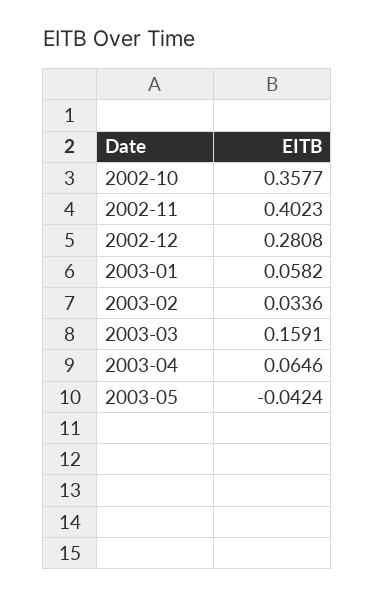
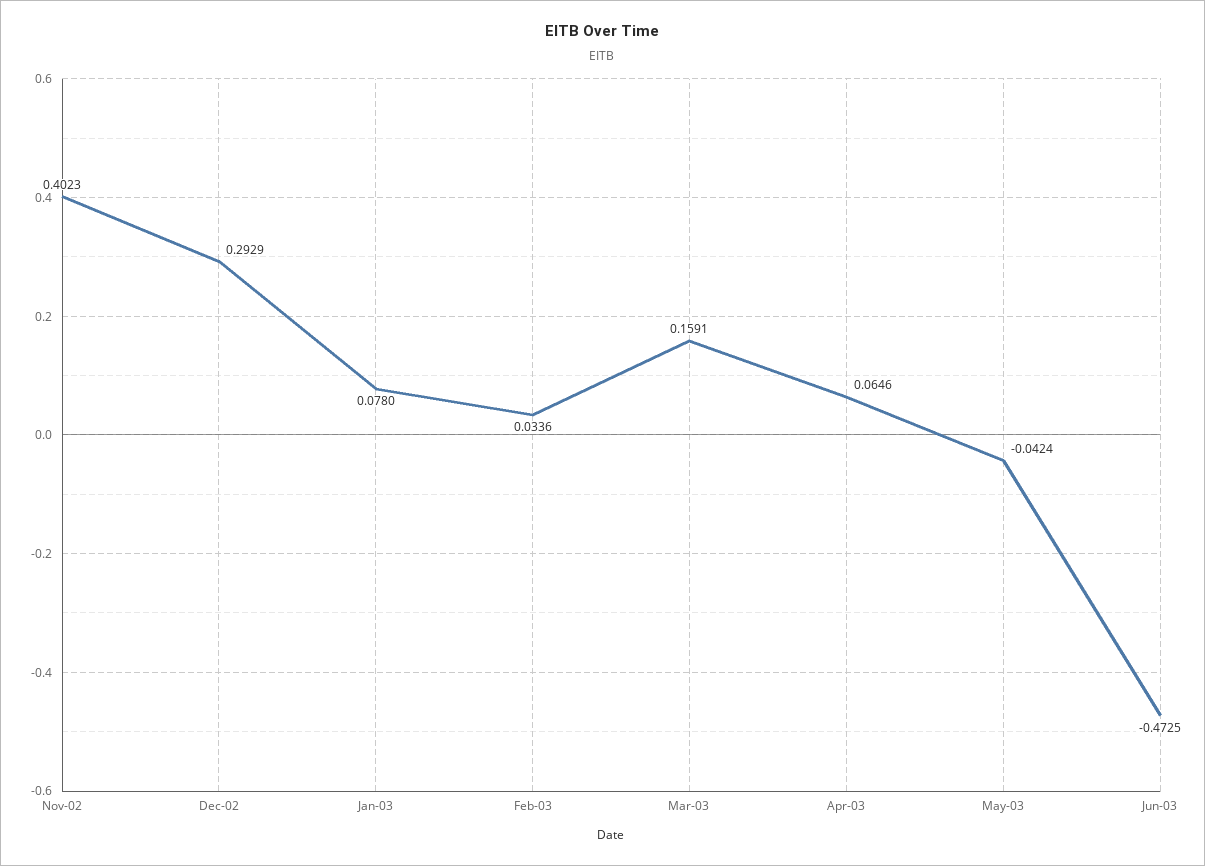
2002-10: 0.3577 -> none
2002-12: 0.2808 -> 0.2929
2003-01: 0.0582 -> 0.078
Jun-03: none -> -0.4725

